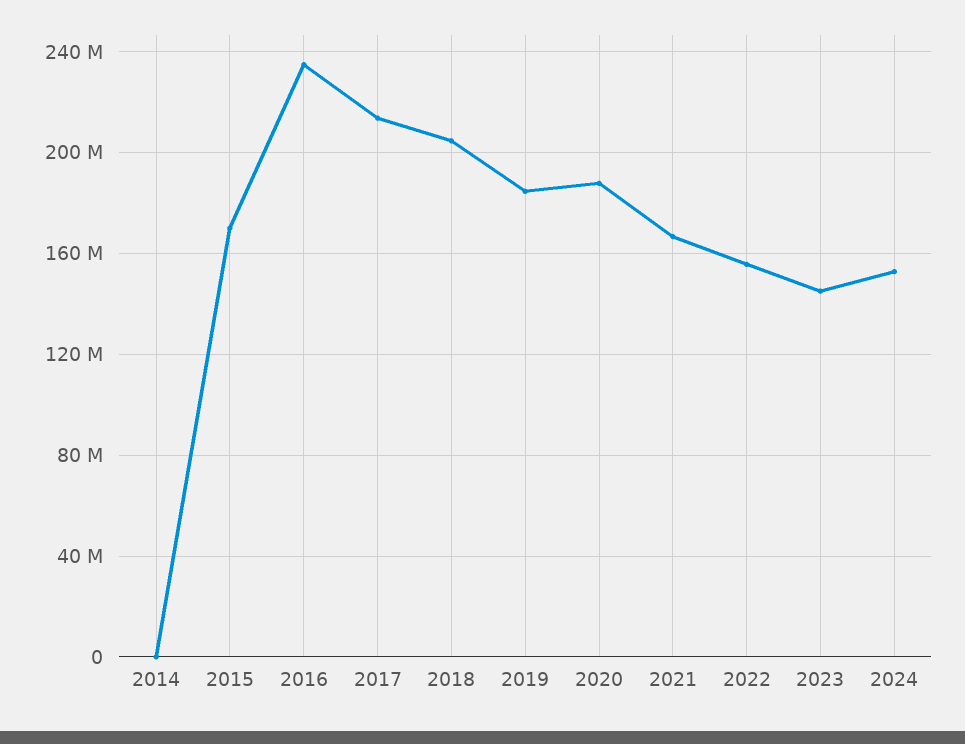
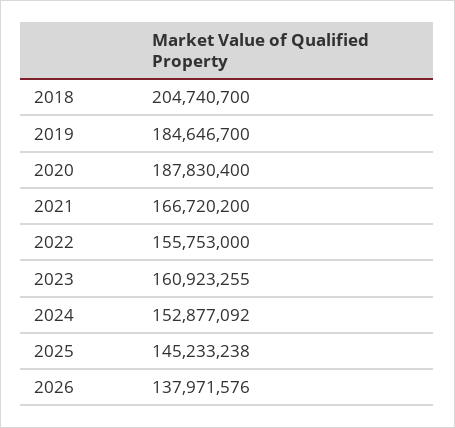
2014: 0 -> none
2015: 170000000 -> none
2016: 235000000 -> none
2017: 215000000 -> none
2023: 145000000 -> 160923255
2025: none -> 145233238
2026: none -> 137971576

